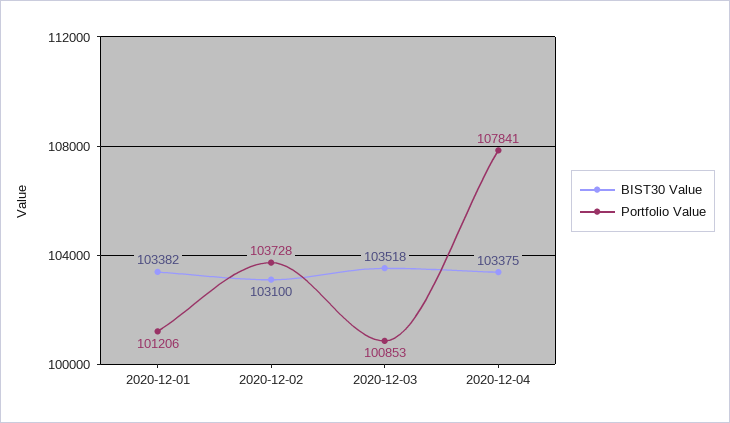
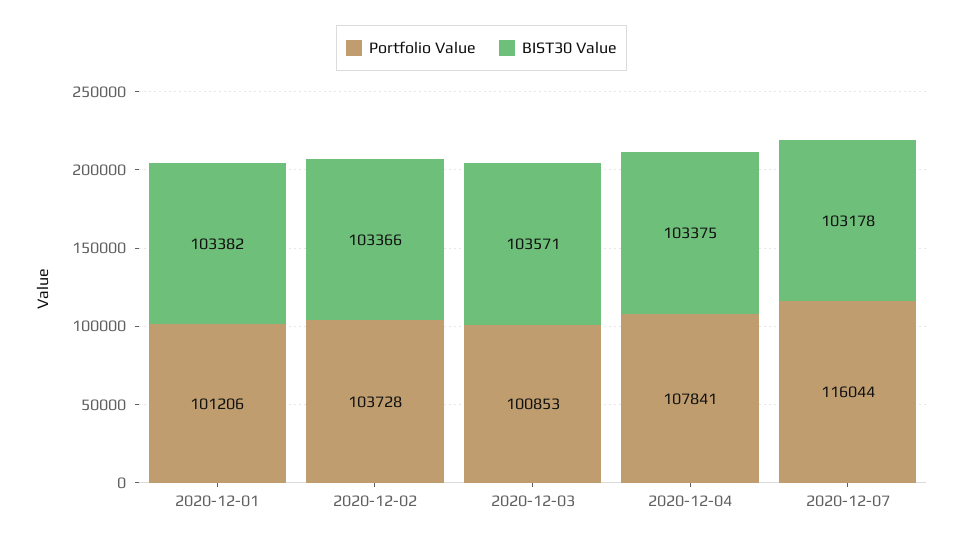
BIST30 Value, 2020-12-02: 103100 -> 103366
BIST30 Value, 2020-12-03: 103518 -> 103571
Portfolio Value, 2020-12-07: none -> 116044
BIST30 Value, 2020-12-07: none -> 103178

